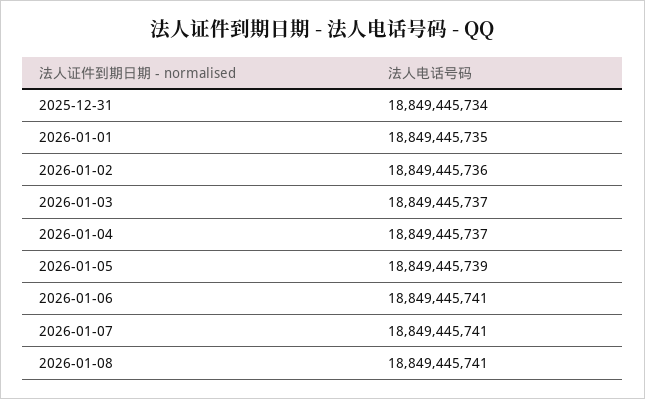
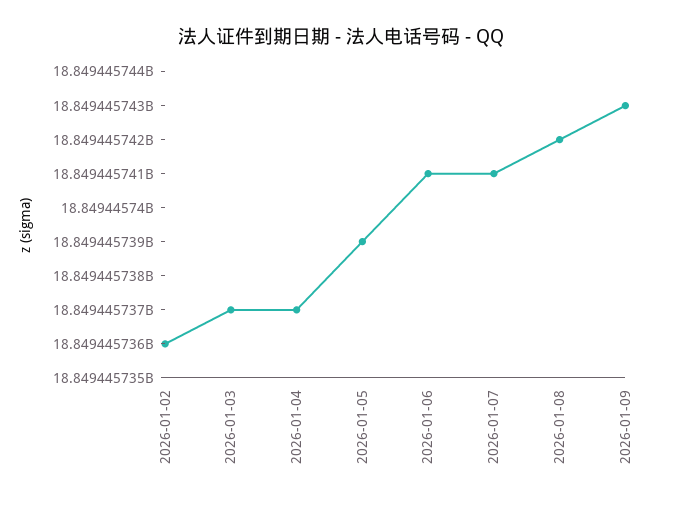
2025-12-31: 18849445734 -> none
2026-01-01: 18849445735 -> none
2026-01-08: 18849445741 -> 18849445742
2026-01-09: none -> 18849445743

